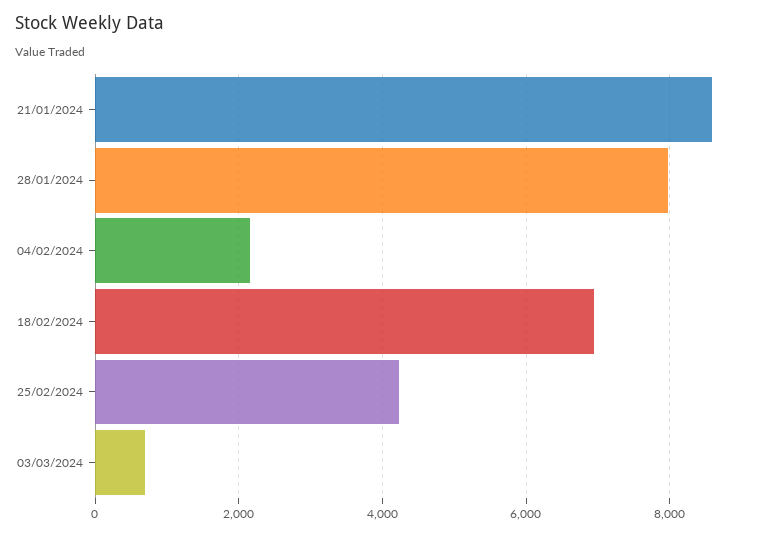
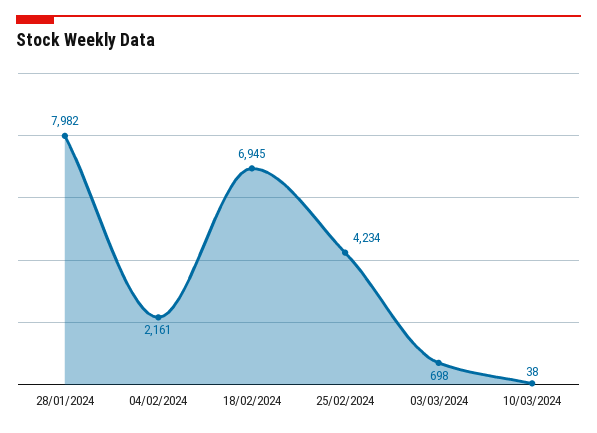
21/01/2024: 8600 -> none
10/03/2024: none -> 38

